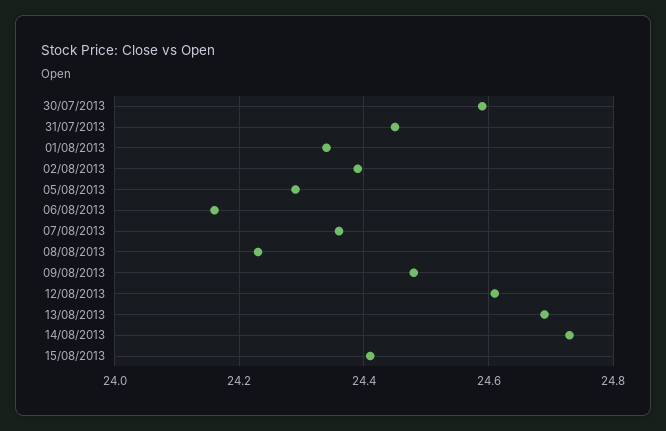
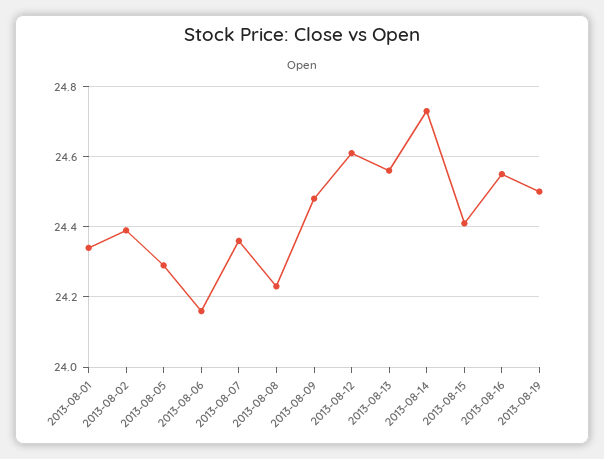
30/07/2013: 24.6 -> none
31/07/2013: 24.45 -> none
13/08/2013: 24.7 -> 24.55
2013-08-16: none -> 24.55
2013-08-19: none -> 24.5

